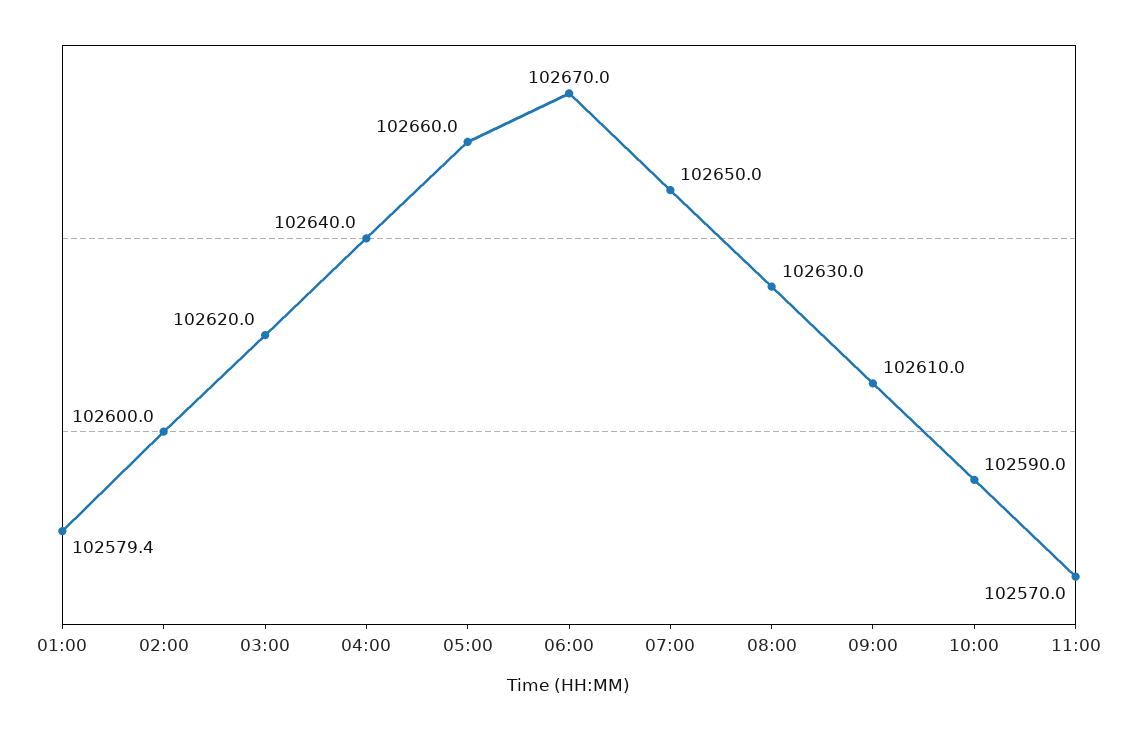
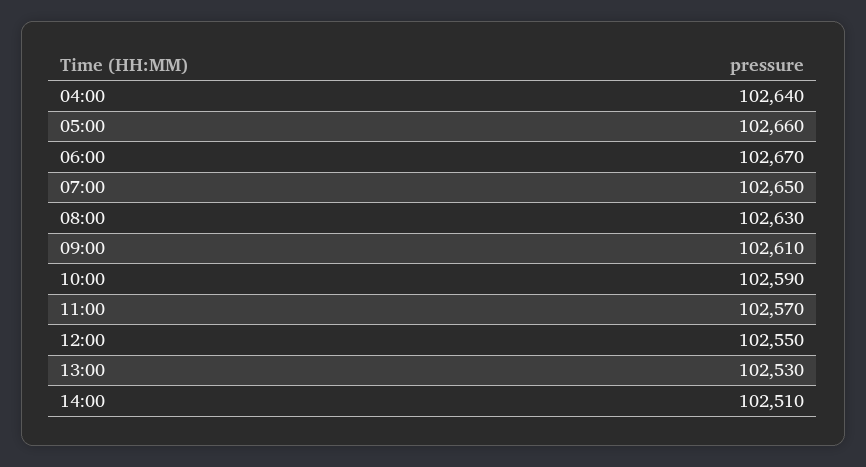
01:00: 102579.4 -> none
02:00: 102600 -> none
03:00: 102620 -> none
12:00: none -> 102550
13:00: none -> 102530
14:00: none -> 102510

